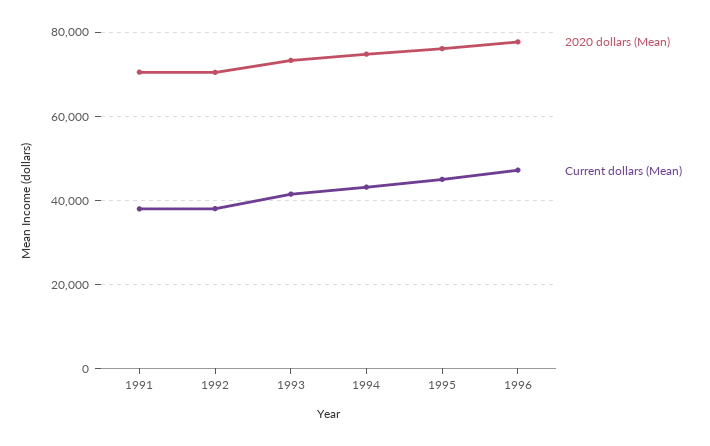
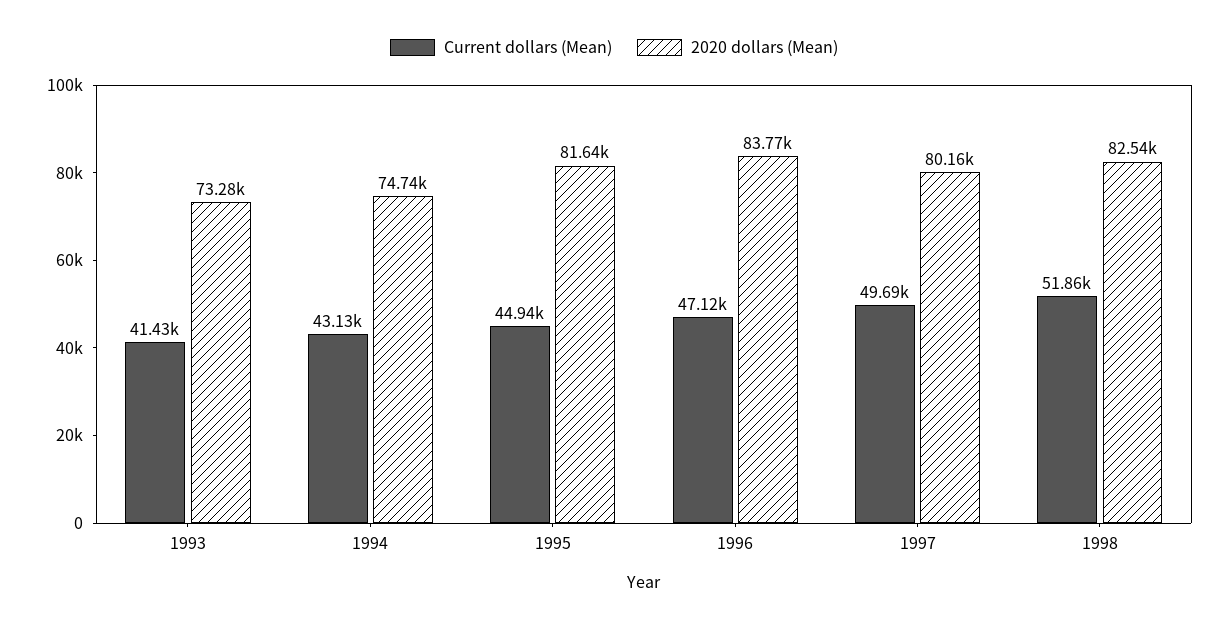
2020 dollars (Mean), 1991: 70000 -> none
Current dollars (Mean), 1991: 38000 -> none
2020 dollars (Mean), 1992: 70000 -> none
Current dollars (Mean), 1992: 38000 -> none
2020 dollars (Mean), 1995: 76000 -> 81640
2020 dollars (Mean), 1996: 78000 -> 83770
Current dollars (Mean), 1997: none -> 49690
2020 dollars (Mean), 1997: none -> 80160
Current dollars (Mean), 1998: none -> 51860
2020 dollars (Mean), 1998: none -> 82540

